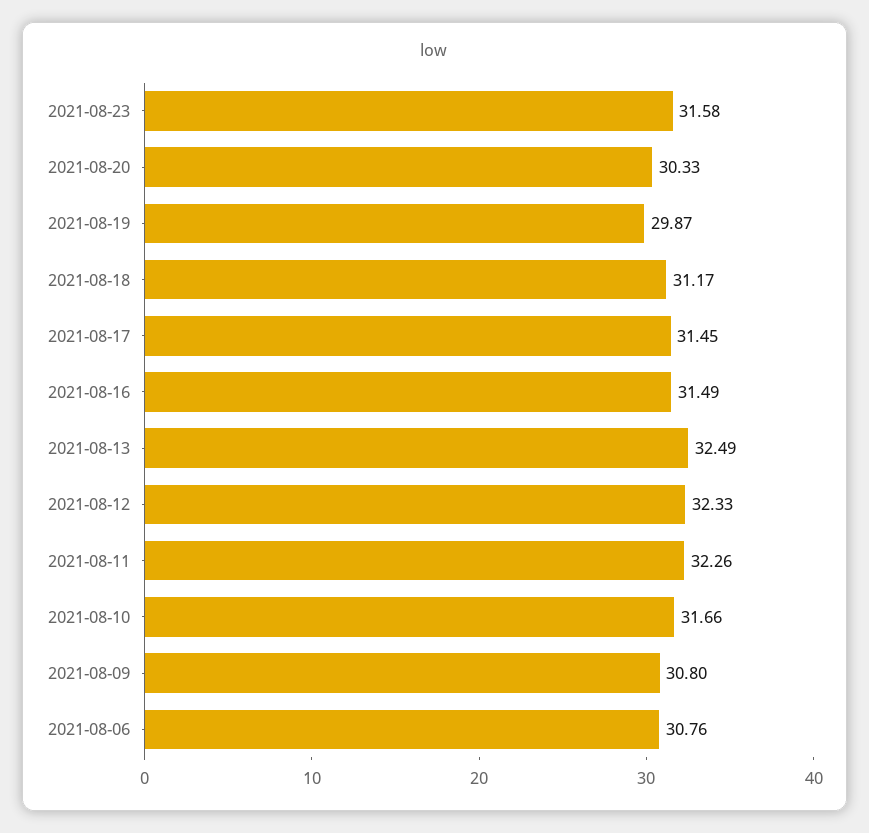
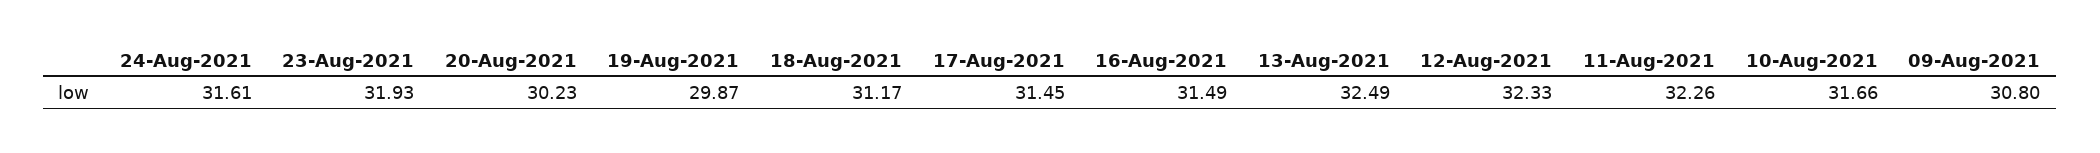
2021-08-23: 31.58 -> 31.93
2021-08-20: 30.33 -> 30.23
2021-08-06: 30.76 -> none
24-Aug-2021: none -> 31.61

